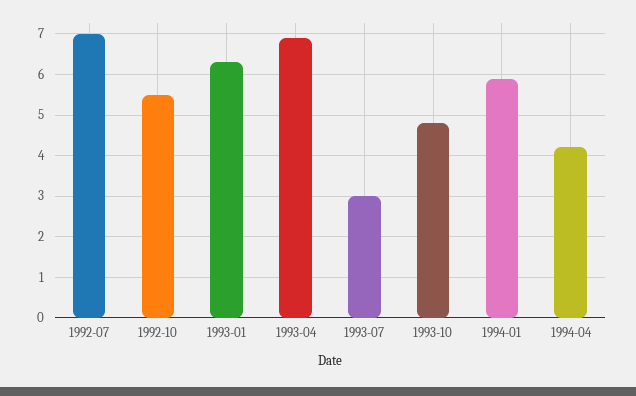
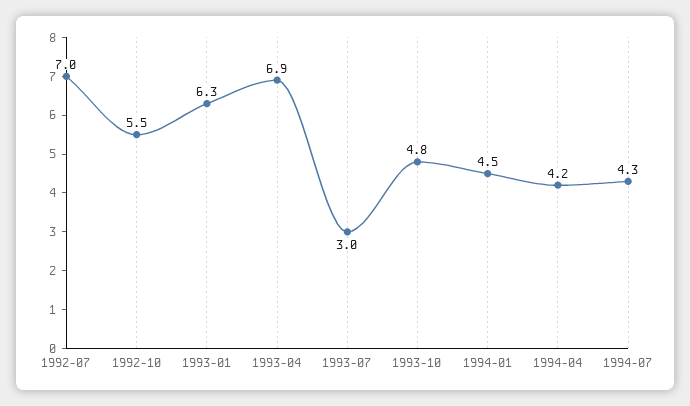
1994-01: 6 -> 4.5
1994-07: none -> 4.3

